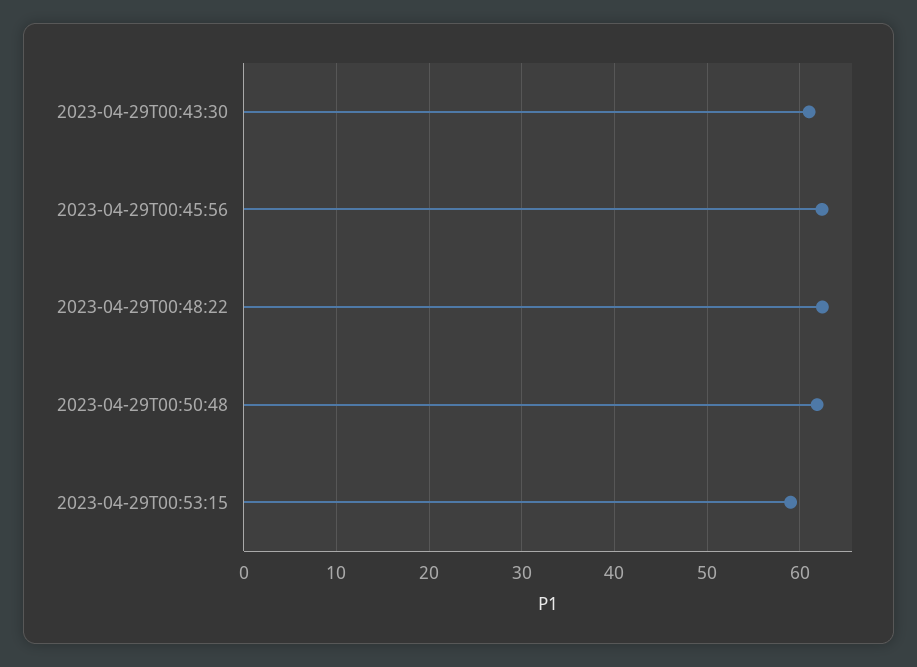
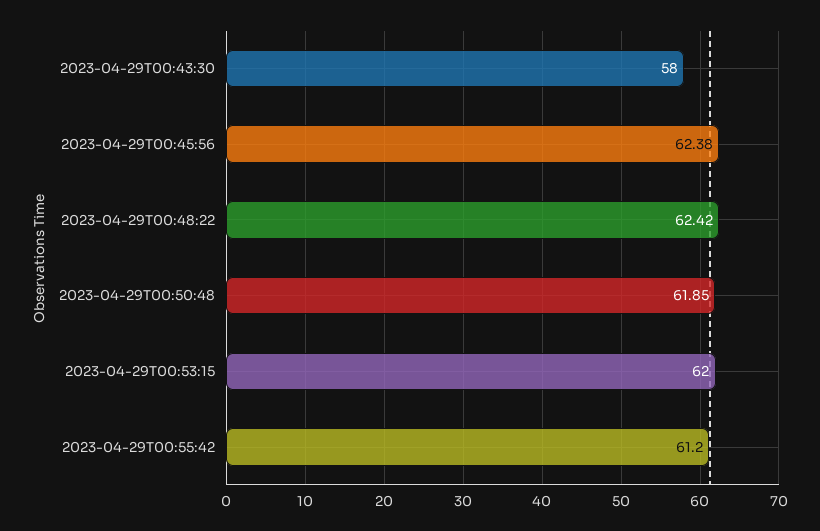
2023-04-29T00:43:30: 61 -> 58
2023-04-29T00:53:15: 59 -> 62
2023-04-29T00:55:42: none -> 61.2

